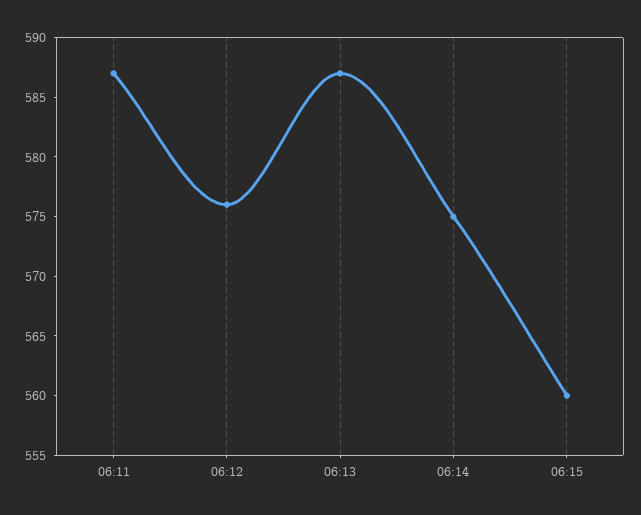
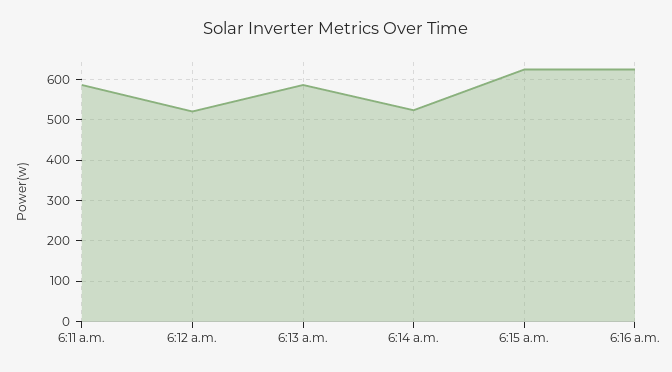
06:12: 576 -> 520
06:14: 575 -> 520
06:15: 560 -> 620
6:16 a.m.: none -> 620

